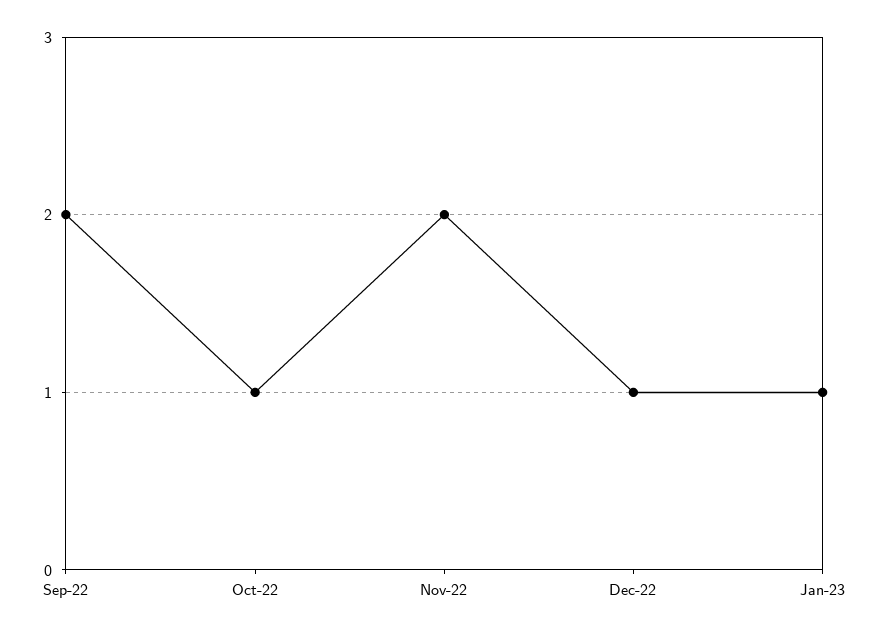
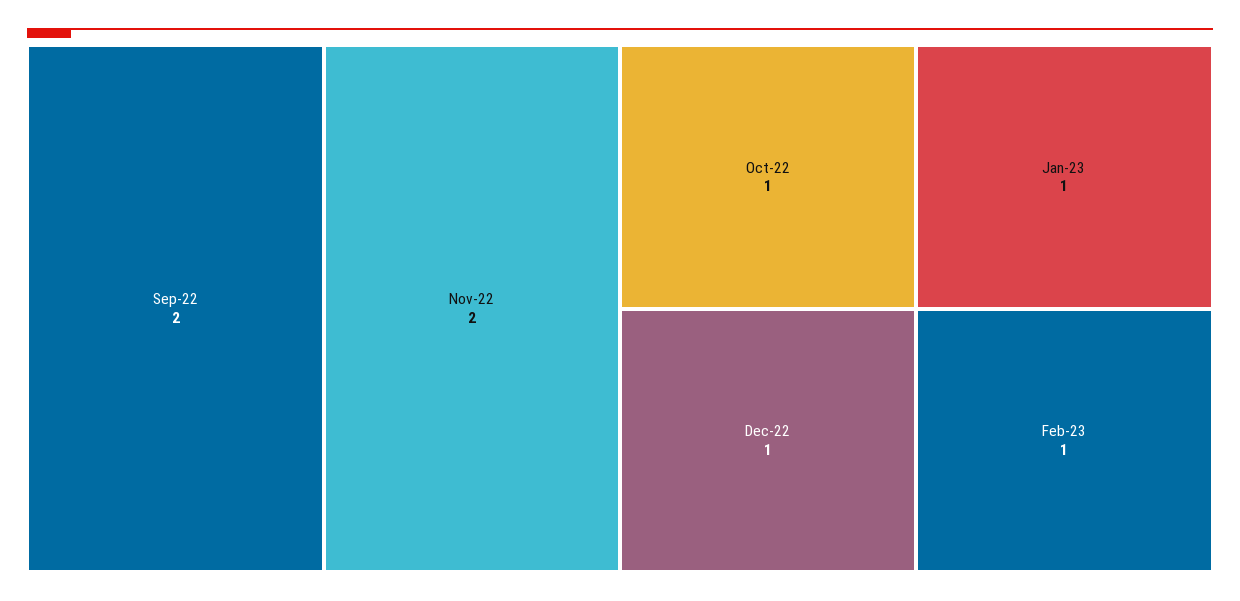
Feb-23: none -> 1

